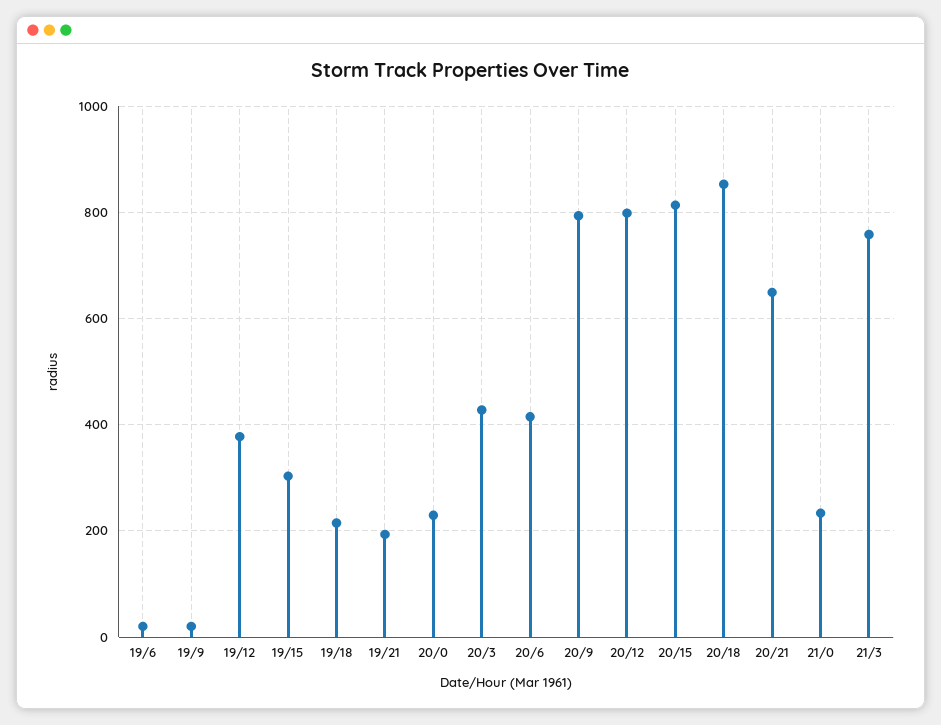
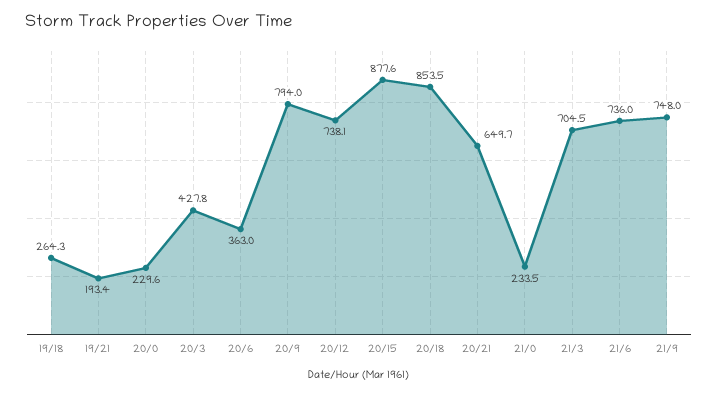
19/6: 20 -> none
19/9: 20 -> none
19/12: 380 -> none
19/15: 300 -> none
19/18: 220 -> 264.3
20/6: 420 -> 363
20/12: 800 -> 738.1
20/15: 820 -> 877.6
21/3: 760 -> 704.5
21/6: none -> 736
21/9: none -> 748

